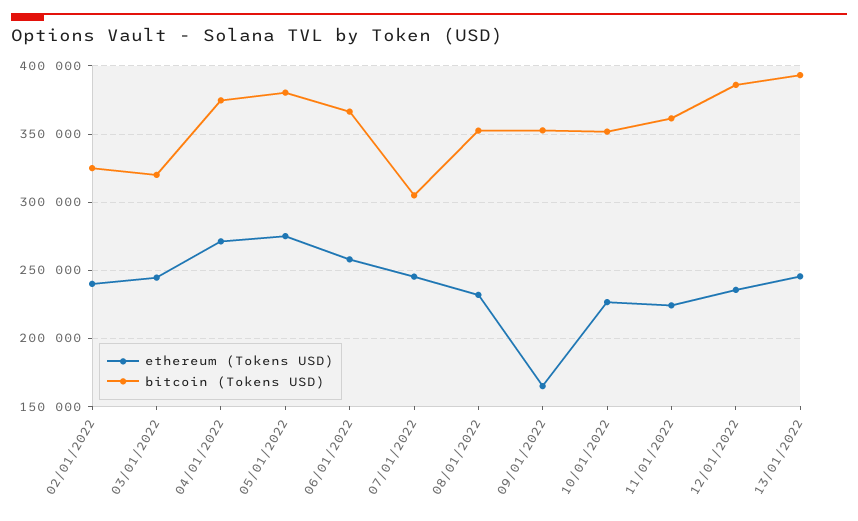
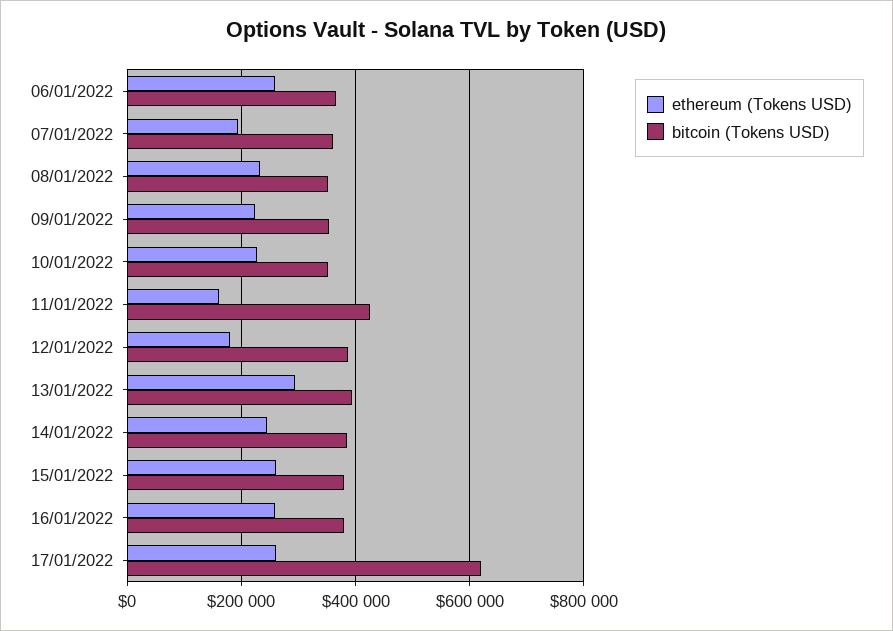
ethereum (Tokens USD), 02/01/2022: 240000 -> none
bitcoin (Tokens USD), 02/01/2022: 325000 -> none
ethereum (Tokens USD), 03/01/2022: 245000 -> none
bitcoin (Tokens USD), 03/01/2022: 320000 -> none
ethereum (Tokens USD), 04/01/2022: 270000 -> none
bitcoin (Tokens USD), 04/01/2022: 375000 -> none
ethereum (Tokens USD), 05/01/2022: 275000 -> none
bitcoin (Tokens USD), 05/01/2022: 380000 -> none
ethereum (Tokens USD), 07/01/2022: 245000 -> 200000
bitcoin (Tokens USD), 07/01/2022: 305000 -> 360000
ethereum (Tokens USD), 09/01/2022: 165000 -> 220000
ethereum (Tokens USD), 11/01/2022: 225000 -> 160000
bitcoin (Tokens USD), 11/01/2022: 360000 -> 420000
ethereum (Tokens USD), 12/01/2022: 235000 -> 180000
ethereum (Tokens USD), 13/01/2022: 245000 -> 300000
ethereum (Tokens USD), 14/01/2022: none -> 240000
bitcoin (Tokens USD), 14/01/2022: none -> 380000
ethereum (Tokens USD), 15/01/2022: none -> 260000
bitcoin (Tokens USD), 15/01/2022: none -> 380000
ethereum (Tokens USD), 16/01/2022: none -> 260000
bitcoin (Tokens USD), 16/01/2022: none -> 380000
ethereum (Tokens USD), 17/01/2022: none -> 260000
bitcoin (Tokens USD), 17/01/2022: none -> 620000

